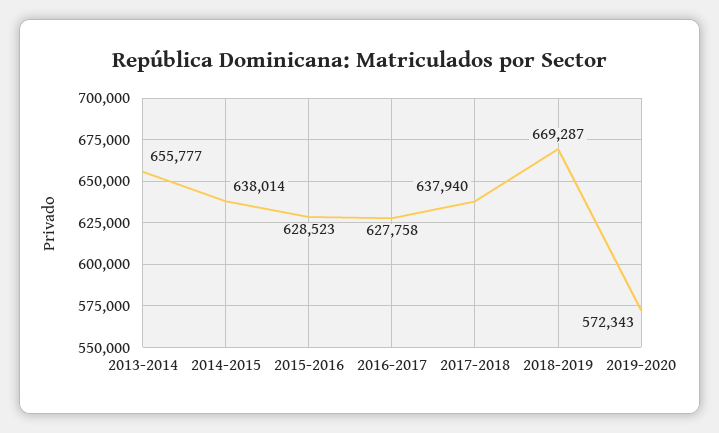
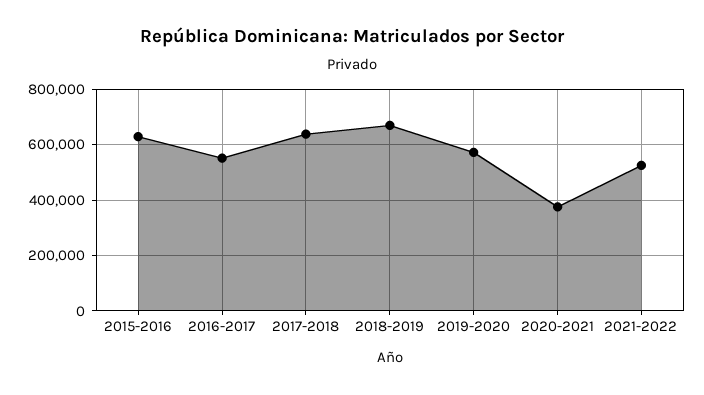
2013-2014: 655777 -> none
2014-2015: 638014 -> none
2016-2017: 627758 -> 550000
2020-2021: none -> 375000
2021-2022: none -> 525000

